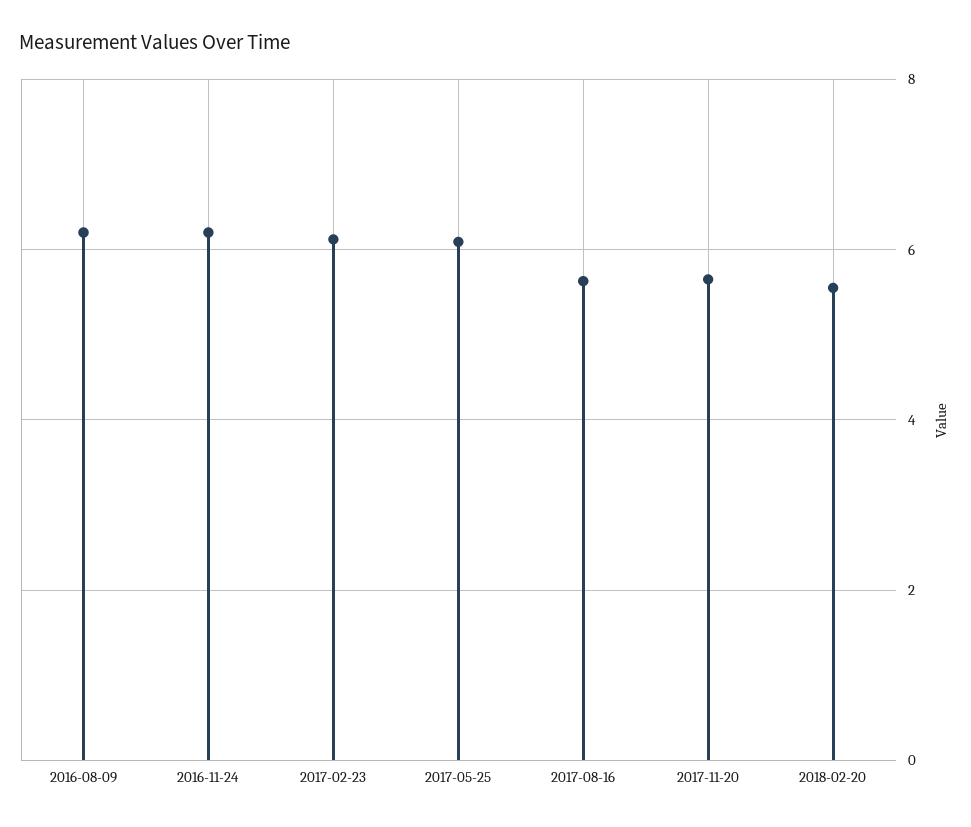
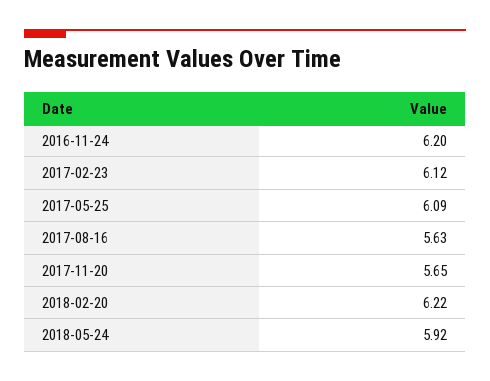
2016-08-09: 6.2 -> none
2018-02-20: 5.6 -> 6.22
2018-05-24: none -> 5.92

